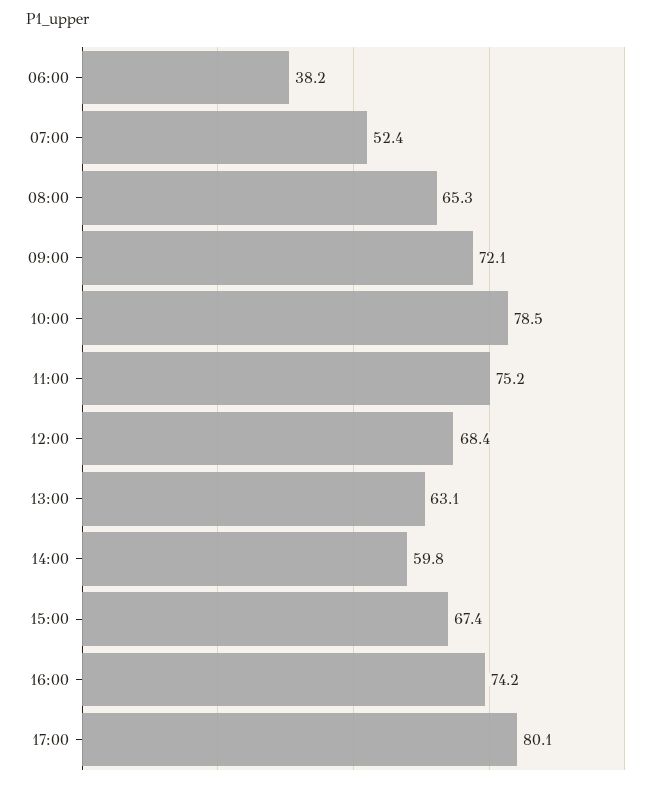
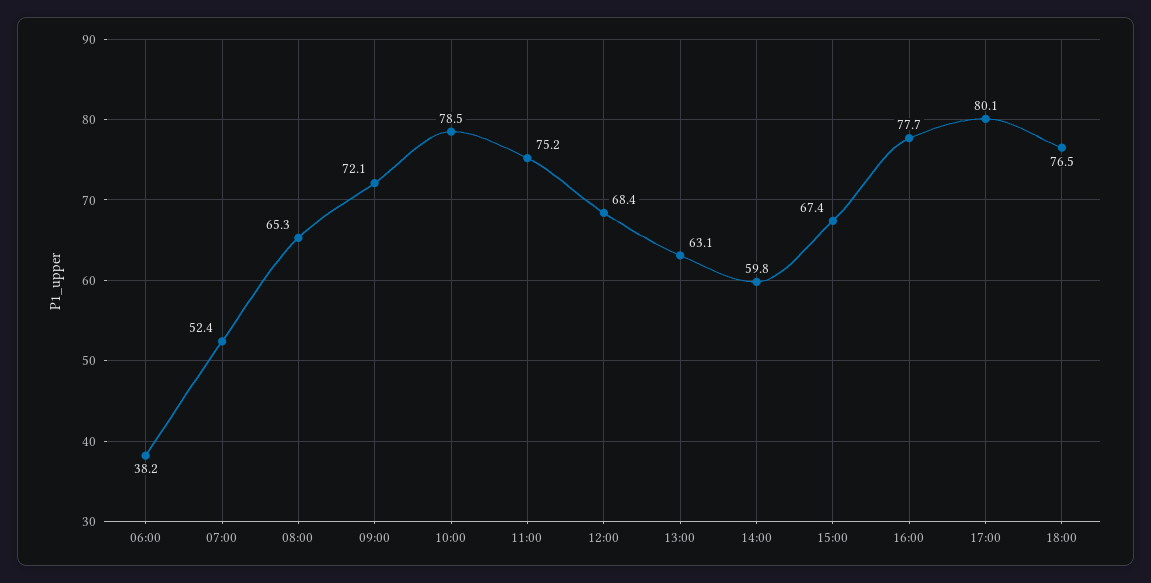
16:00: 74.2 -> 77.7
18:00: none -> 76.5

